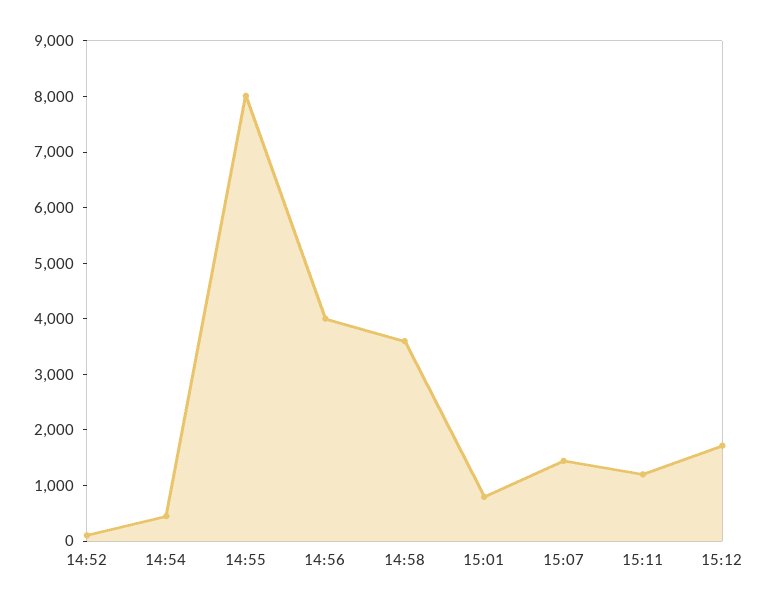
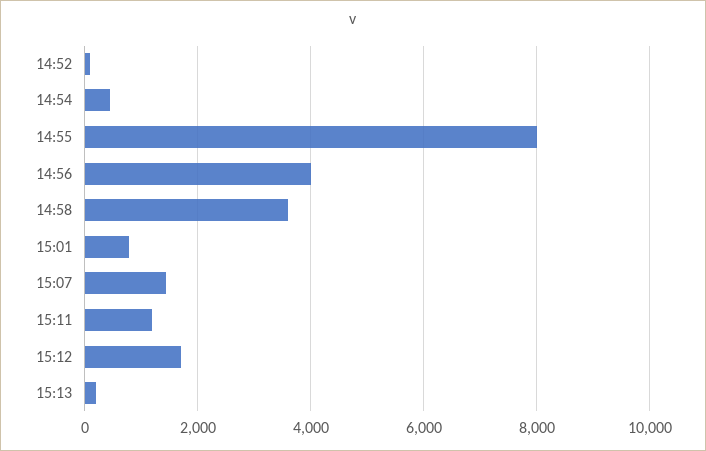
15:13: none -> 200

